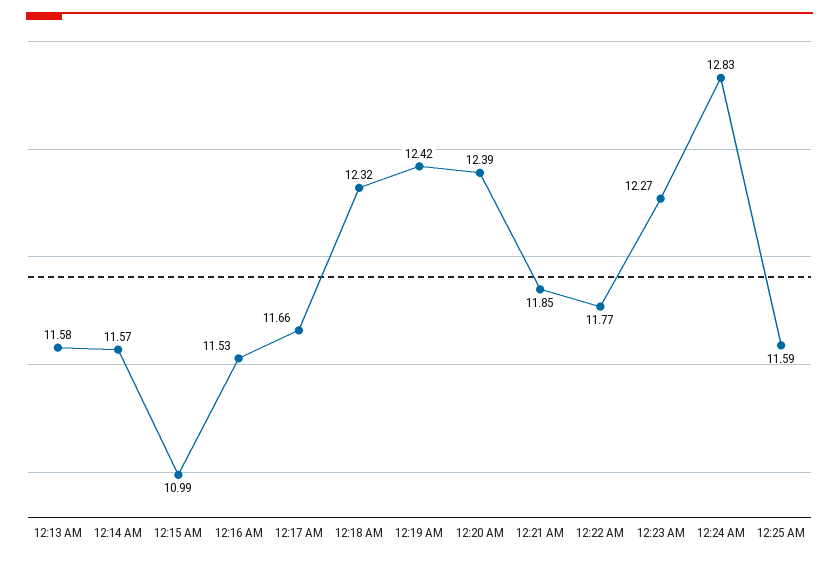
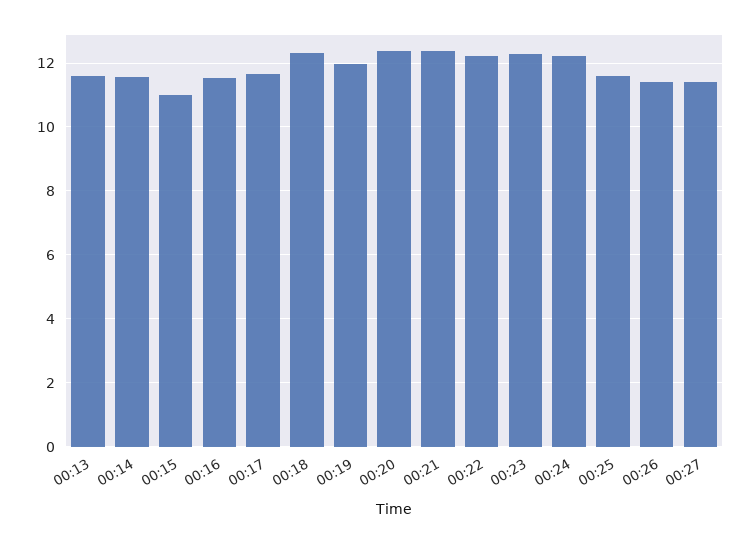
12:19 AM: 12.42 -> 12
12:21 AM: 11.85 -> 12.4
12:22 AM: 11.77 -> 12.2
12:24 AM: 12.83 -> 12.2
00:26: none -> 11.4
00:27: none -> 11.4

